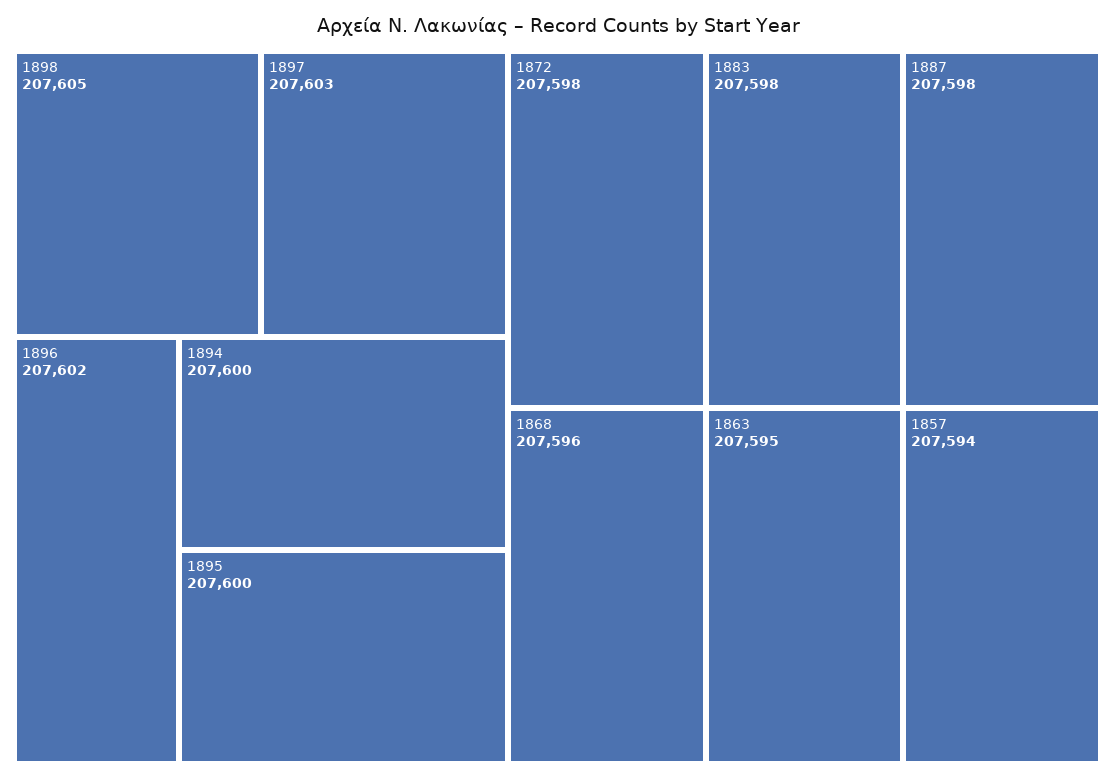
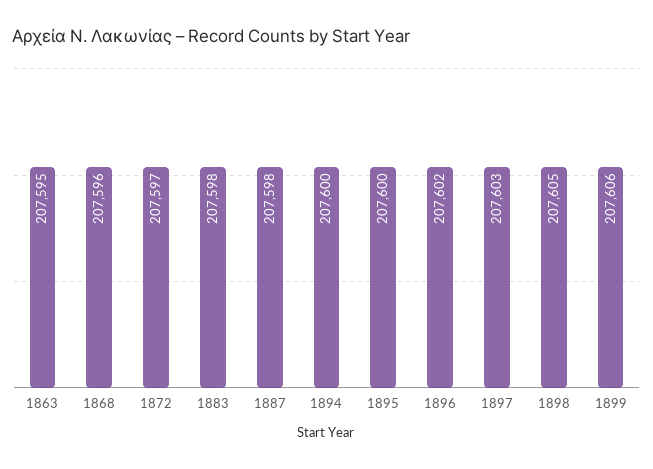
1872: 207598 -> 207597
1857: 207594 -> none
1899: none -> 207606

